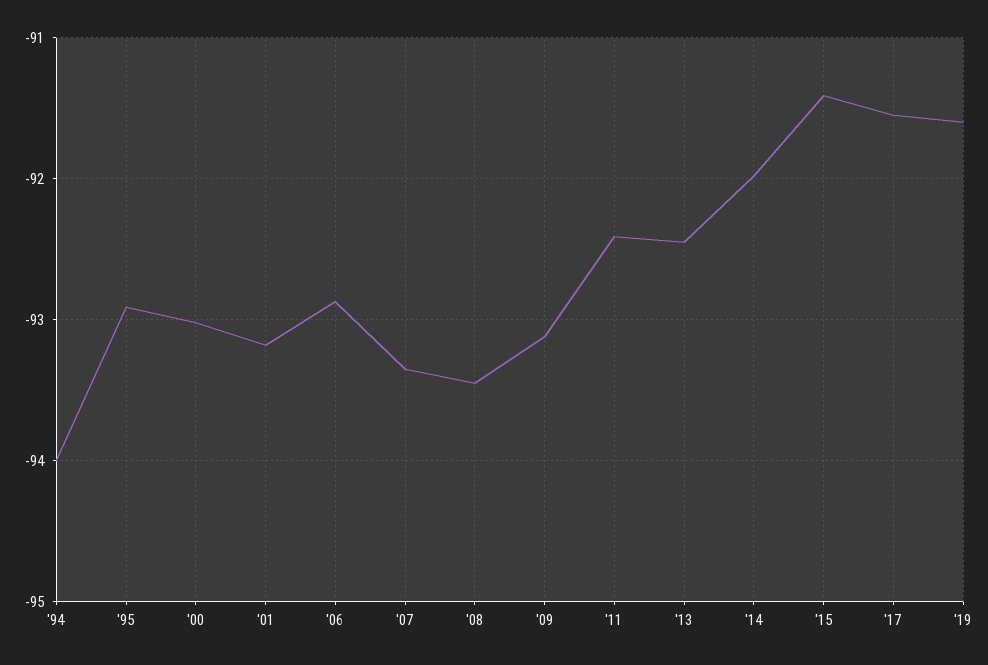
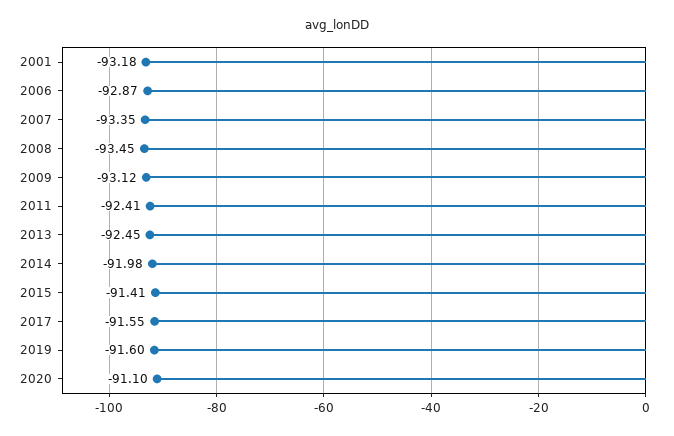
'94: -94 -> none
'95: -92.9 -> none
'00: -93 -> none
2020: none -> -91.1

